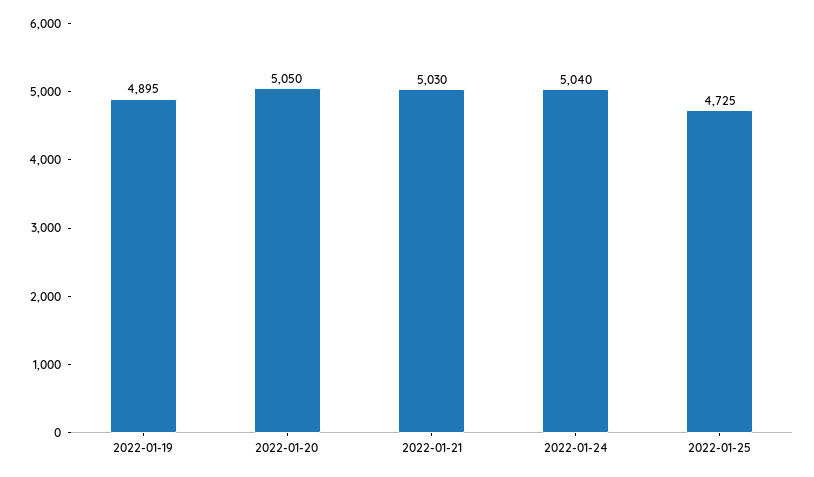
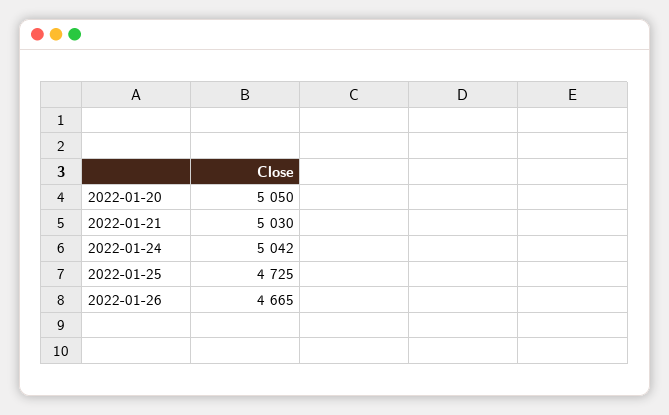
2022-01-19: 4895 -> none
2022-01-24: 5040 -> 5042
2022-01-26: none -> 4665

